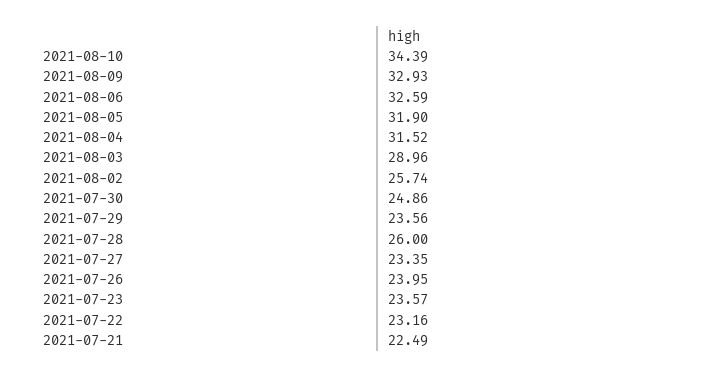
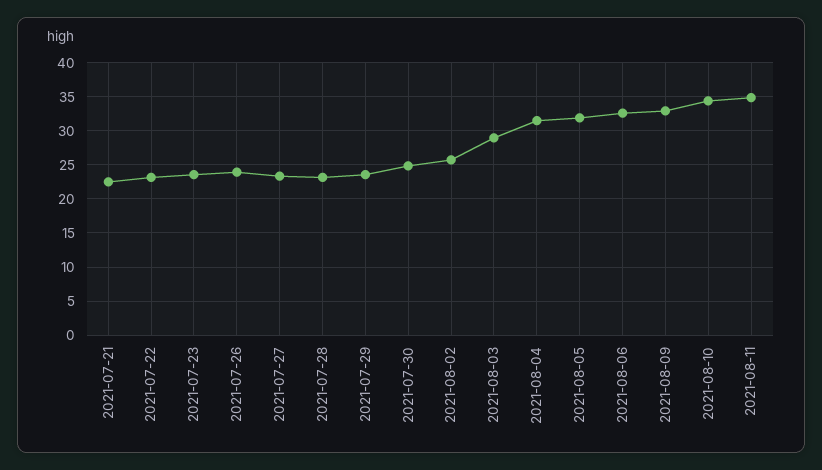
2021-07-28: 26 -> 23
2021-08-11: none -> 35

